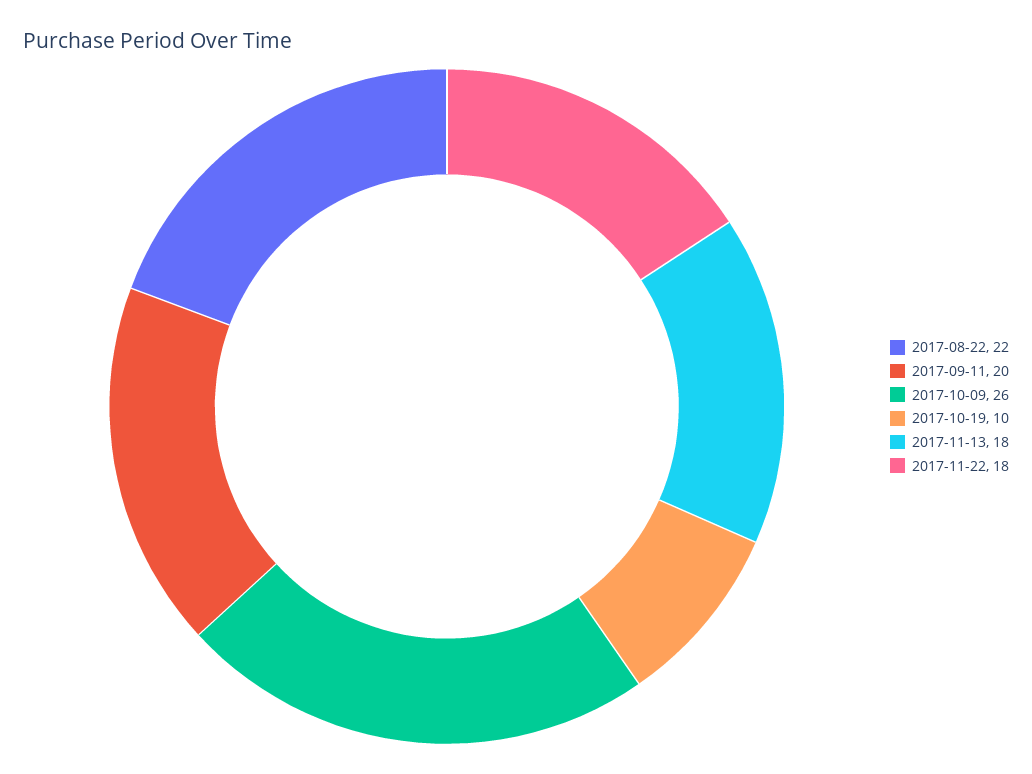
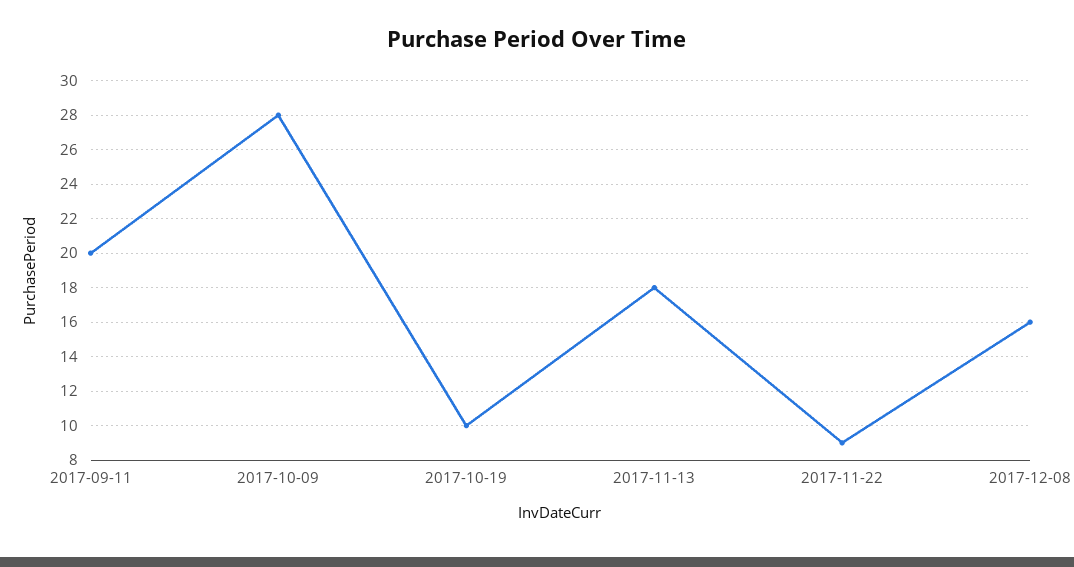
2017-08-22: 22 -> none
2017-10-09: 26 -> 28
2017-11-22: 18 -> 9
2017-12-08: none -> 16

